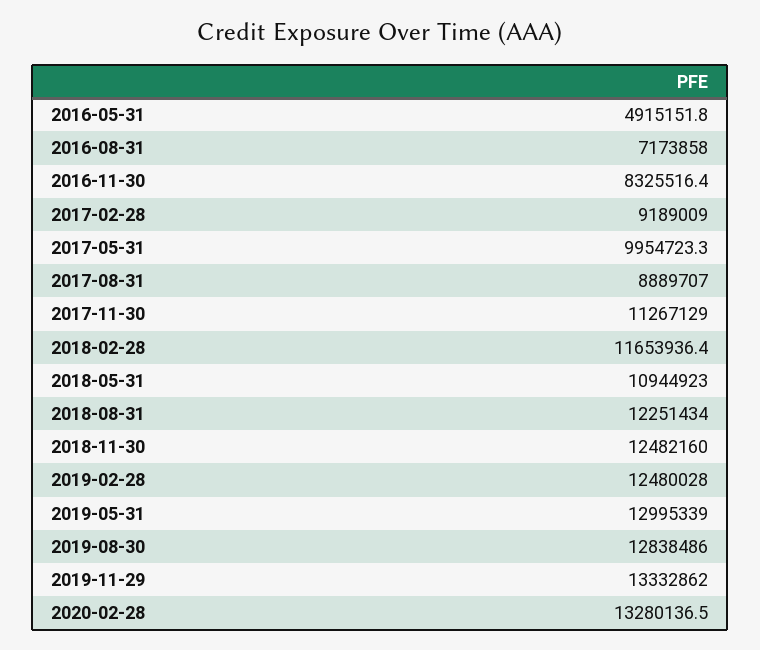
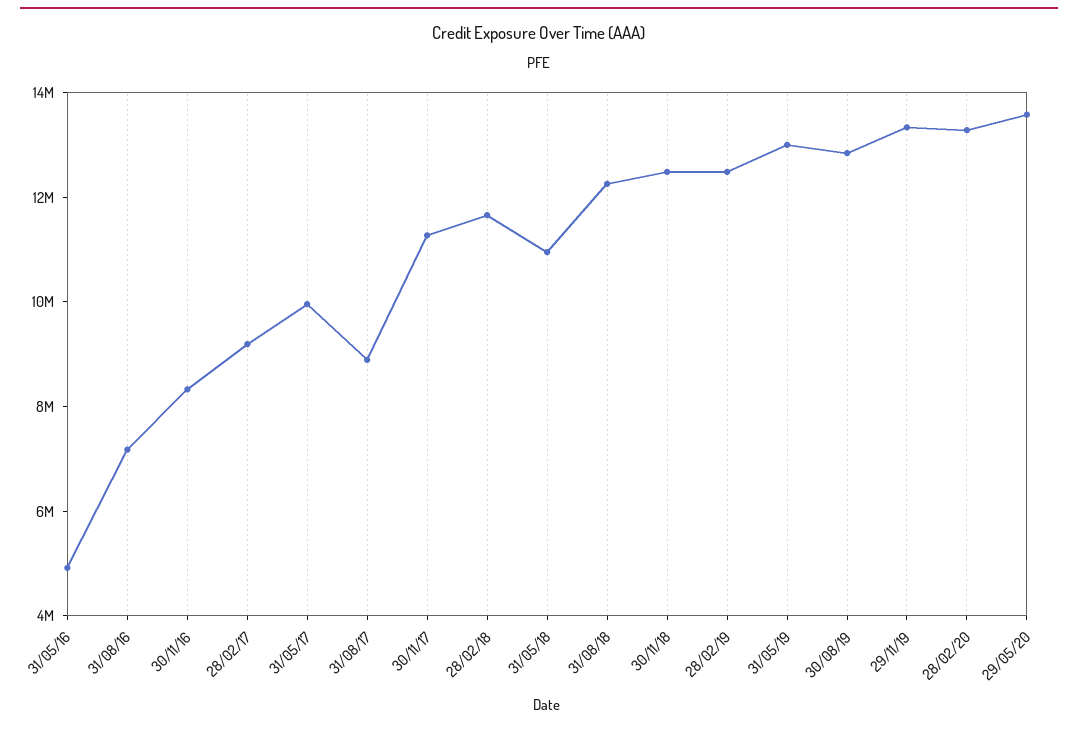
29/05/20: none -> 13500000

